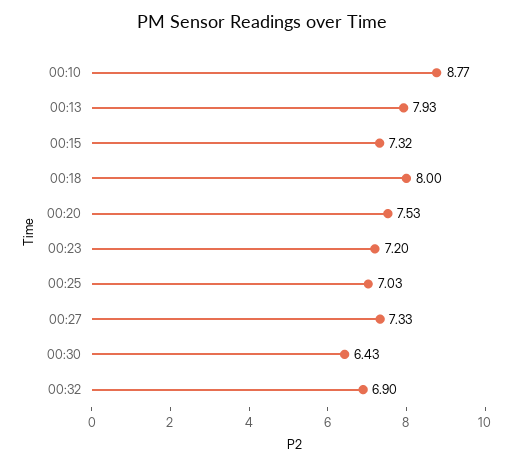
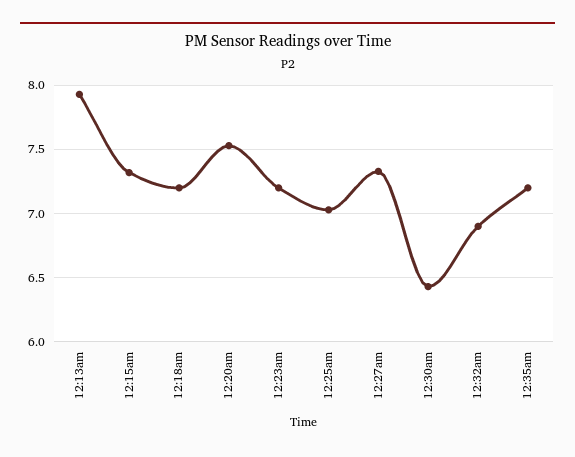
00:10: 8.77 -> none
00:18: 8 -> 7.2
12:35am: none -> 7.2

